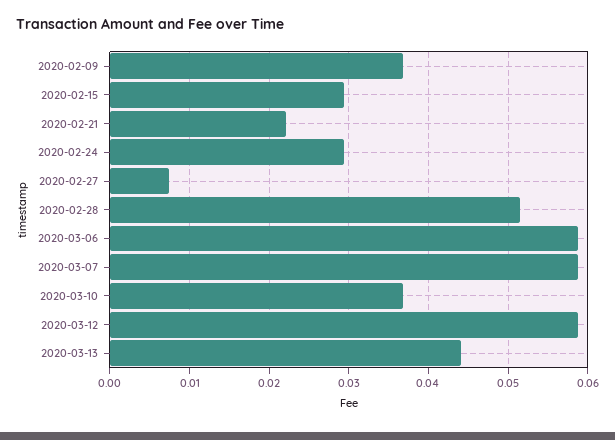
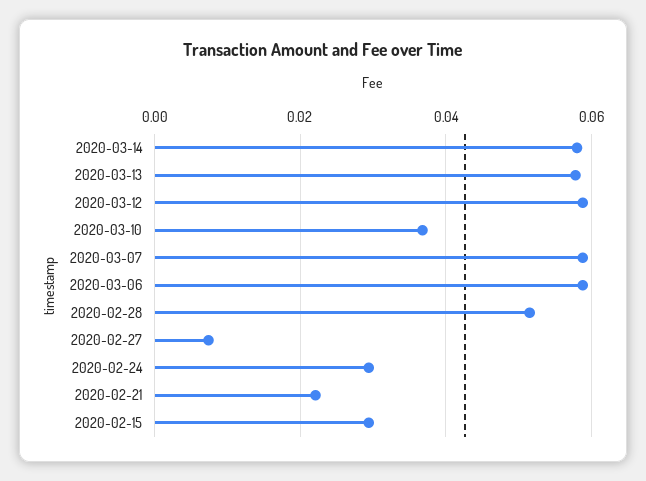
2020-02-09: 0.037 -> none
2020-03-13: 0.044 -> 0.058
2020-03-14: none -> 0.058

